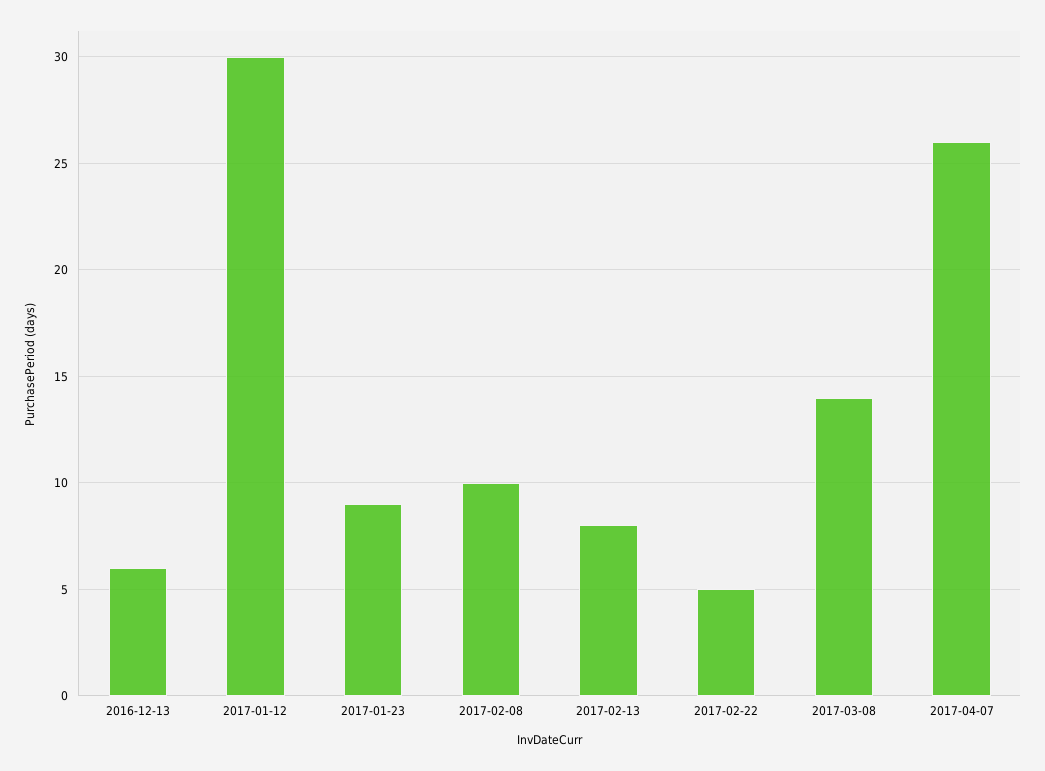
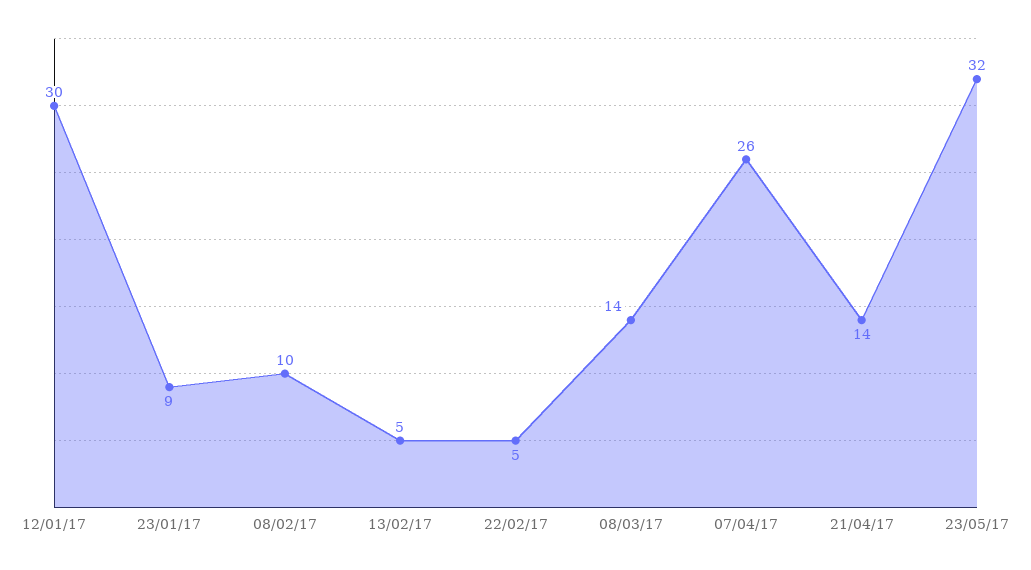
2016-12-13: 6 -> none
2017-02-13: 8 -> 5
21/04/17: none -> 14
23/05/17: none -> 32

